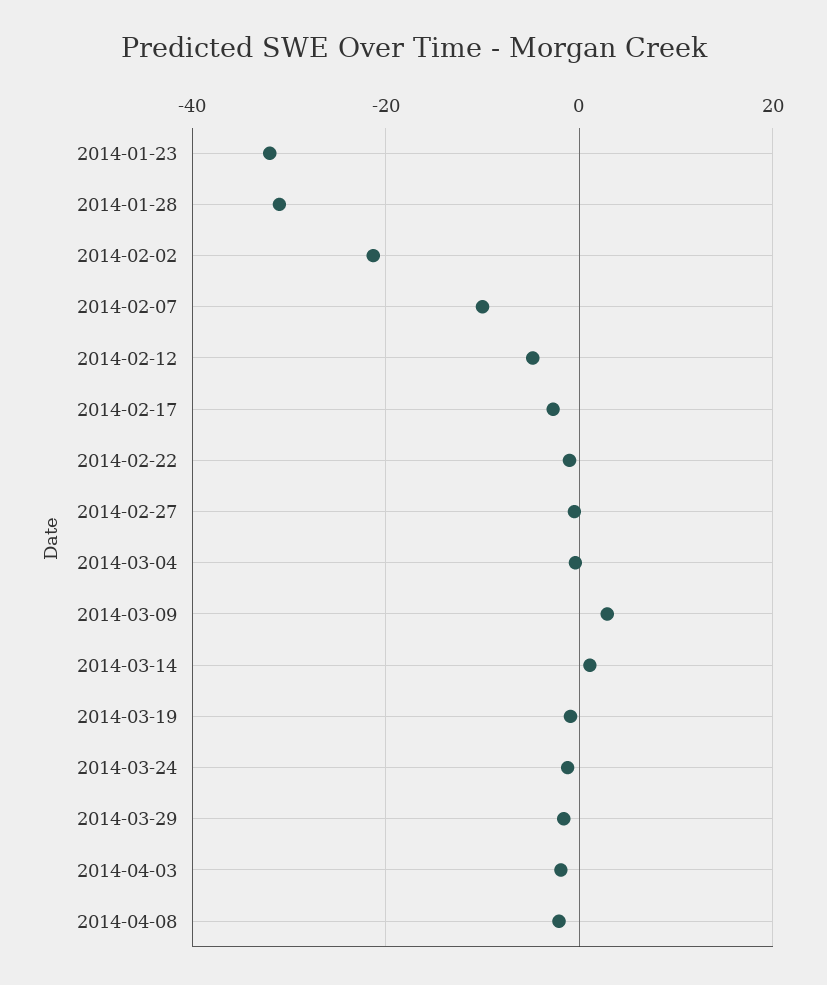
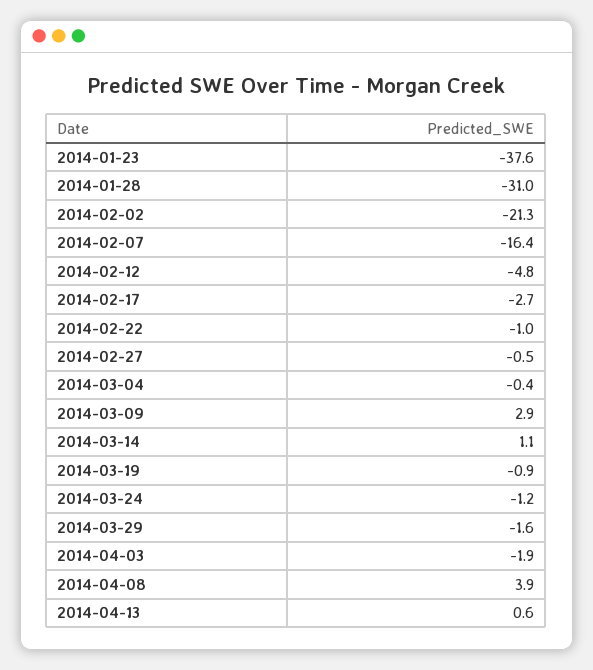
2014-01-23: -32 -> -37.6
2014-02-07: -10 -> -16.4
2014-04-08: -2 -> 3.9
2014-04-13: none -> 0.6

